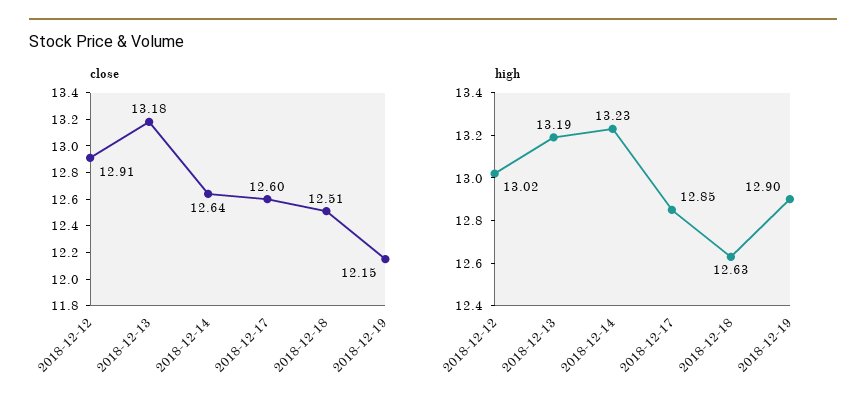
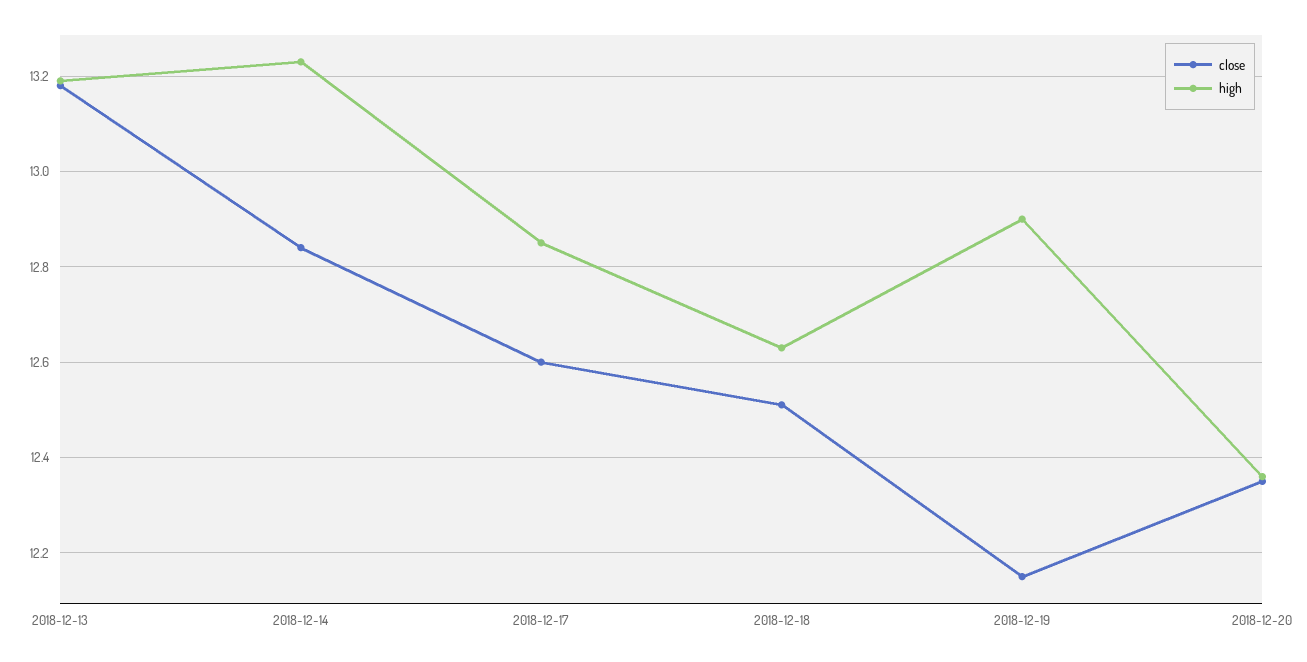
close, 2018-12-12: 12.91 -> none
close, 2018-12-14: 12.64 -> 12.85
high, 2018-12-12: 13.02 -> none
close, 2018-12-20: none -> 12.35
high, 2018-12-20: none -> 12.35

